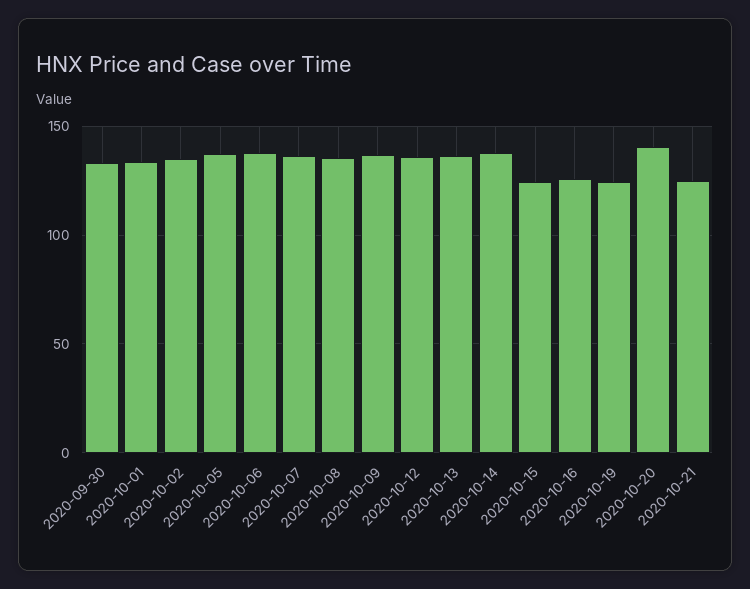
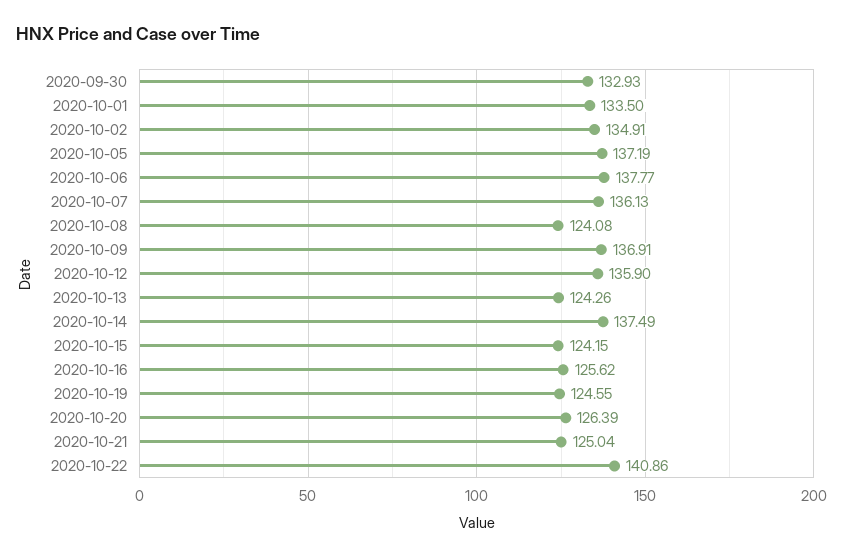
2020-10-08: 135 -> 124.08
2020-10-13: 135 -> 124.26
2020-10-20: 140 -> 126.39
2020-10-22: none -> 140.86

